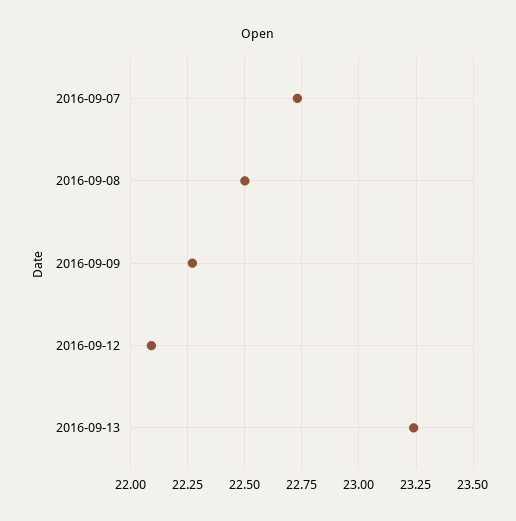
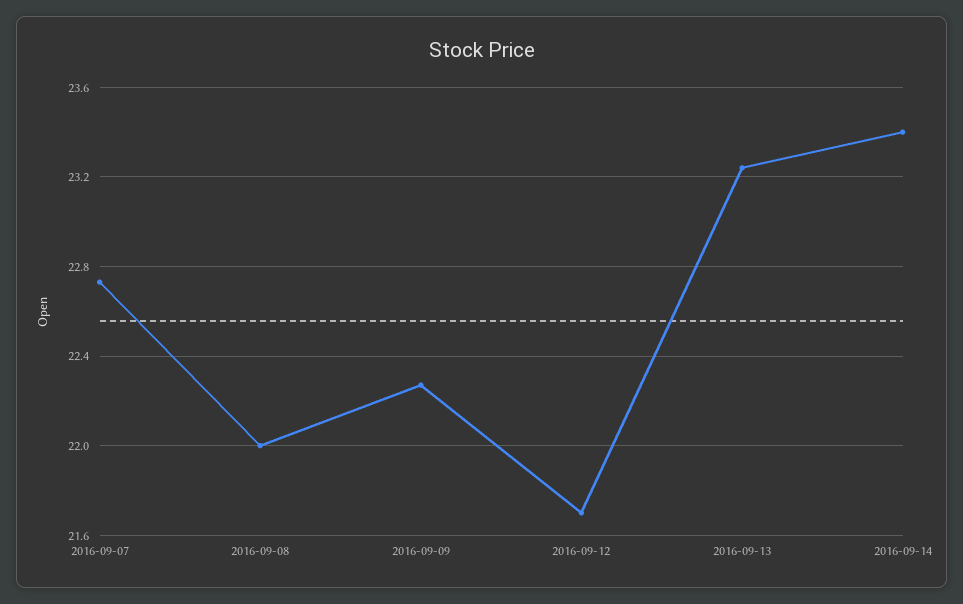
2016-09-08: 22.5 -> 22
2016-09-12: 22.1 -> 21.7
2016-09-14: none -> 23.4

